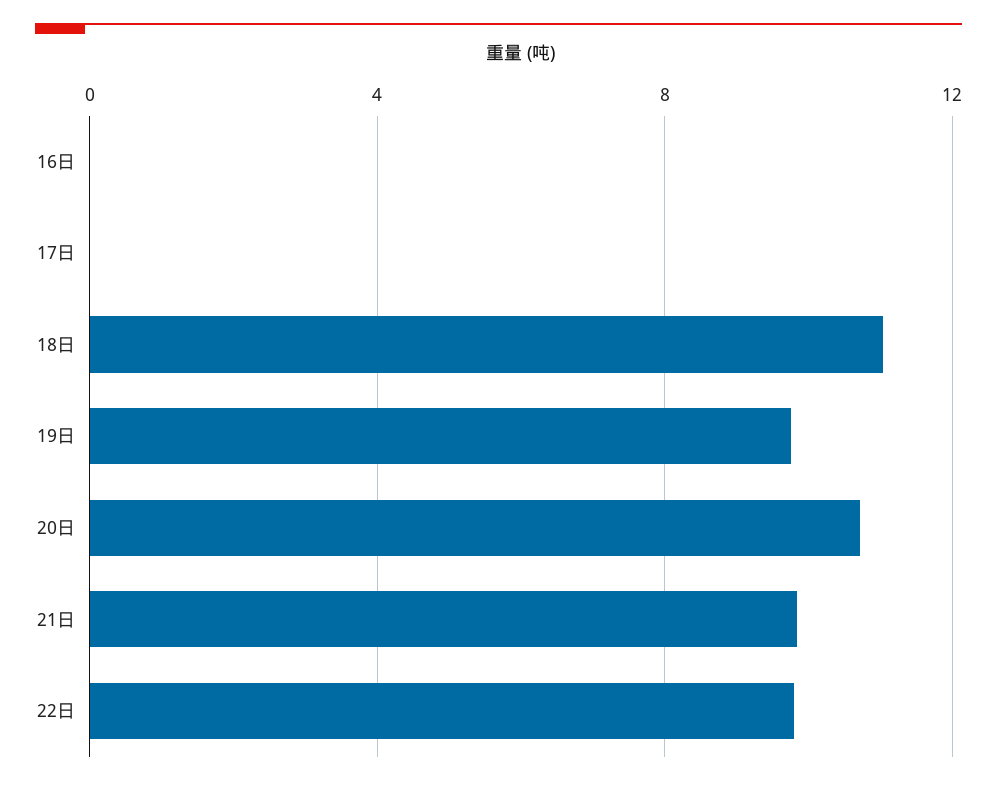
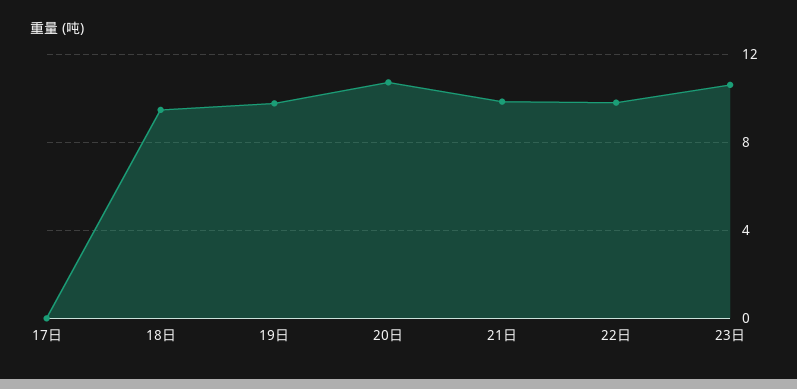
16日: 0 -> none
18日: 11 -> 9.5
23日: none -> 10.5

